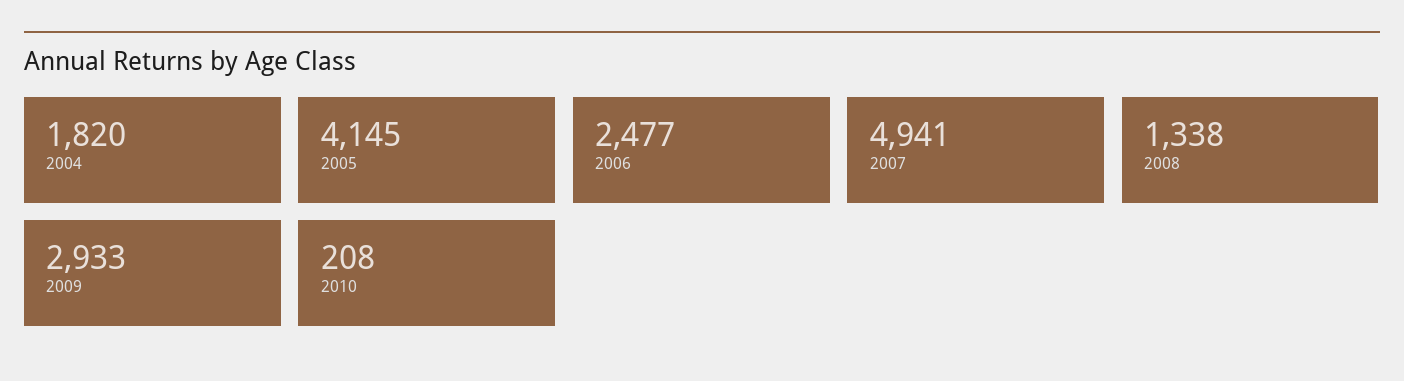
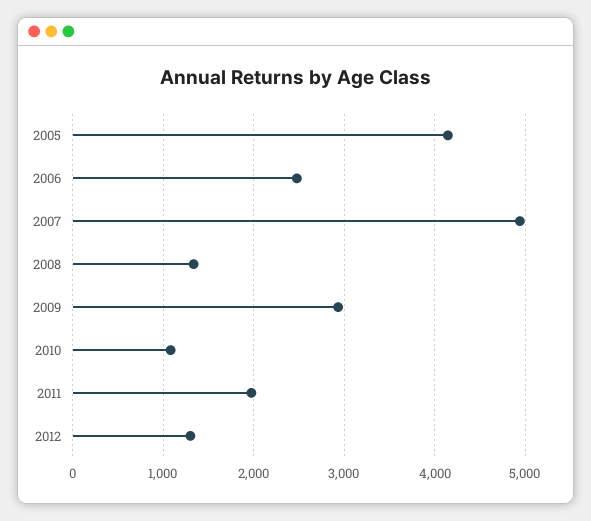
2004: 1820 -> none
2010: 208 -> 1100
2011: none -> 2000
2012: none -> 1300

